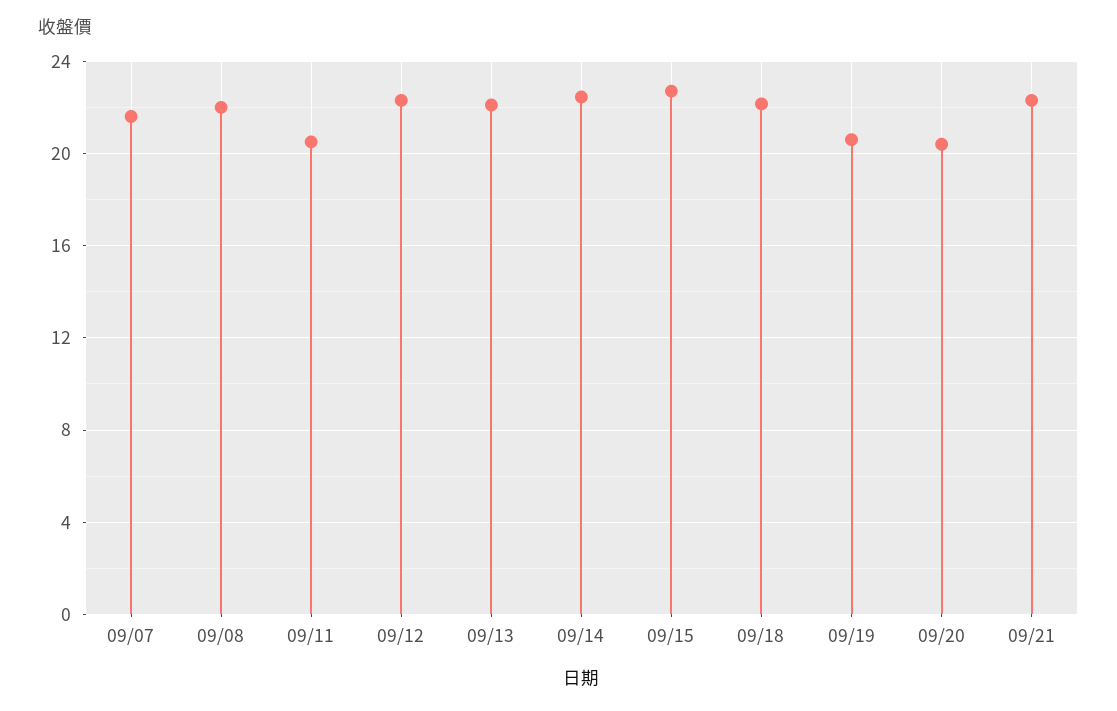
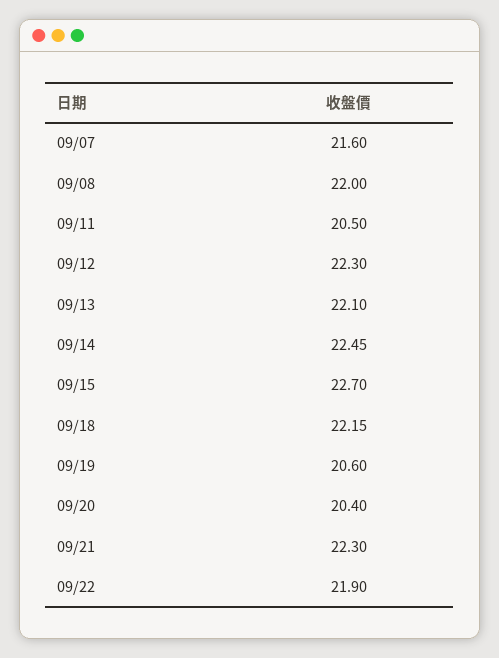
09/22: none -> 21.9

